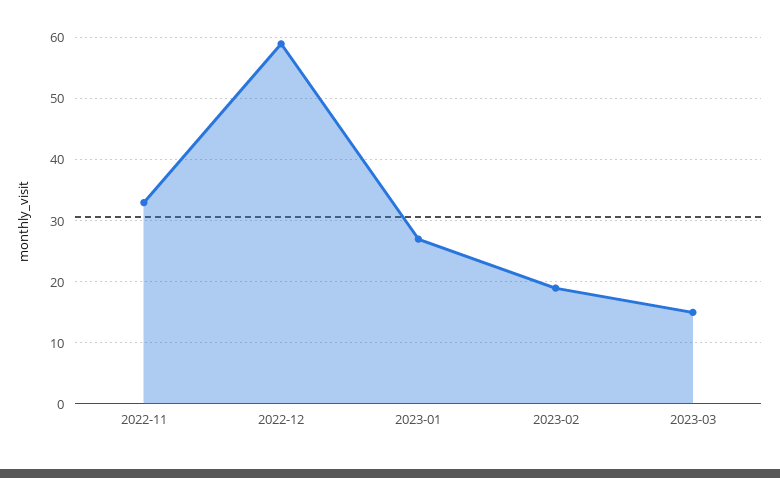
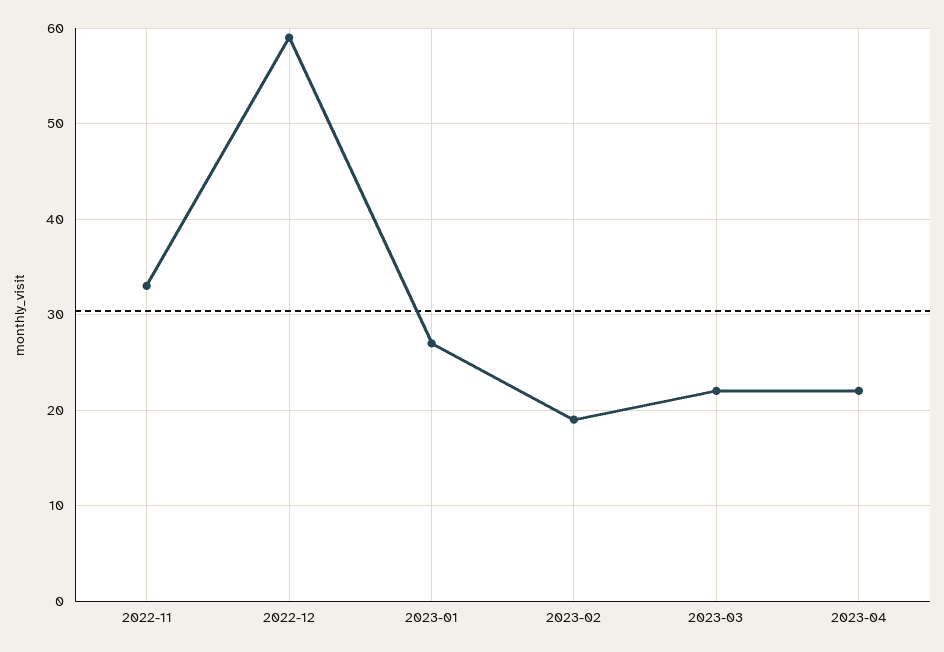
2023-03: 15 -> 22
2023-04: none -> 22

